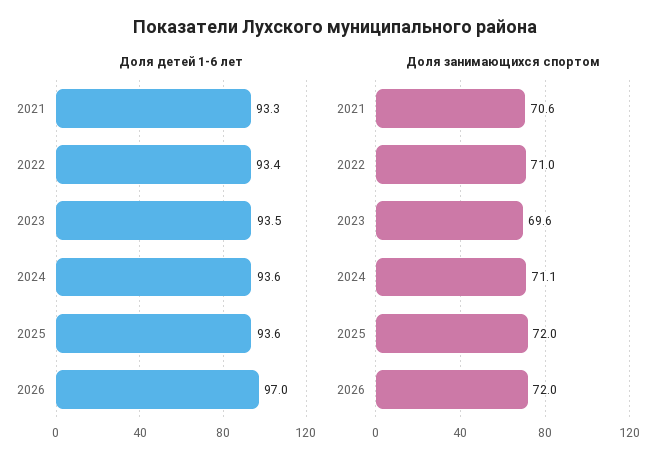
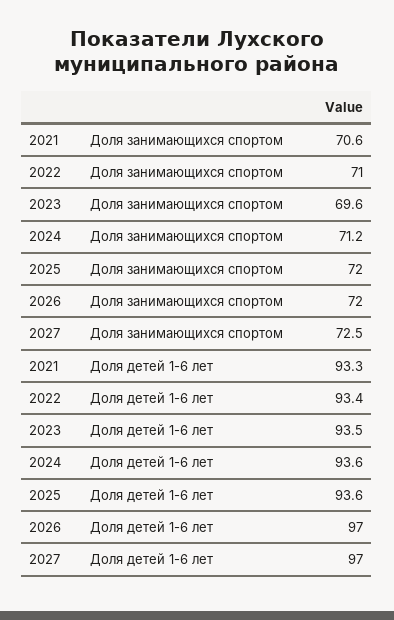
Доля занимающихся спортом, 2024: 71.1 -> 71.2
Доля занимающихся спортом, 2027: none -> 72.5
Доля детей 1-6 лет, 2027: none -> 97

